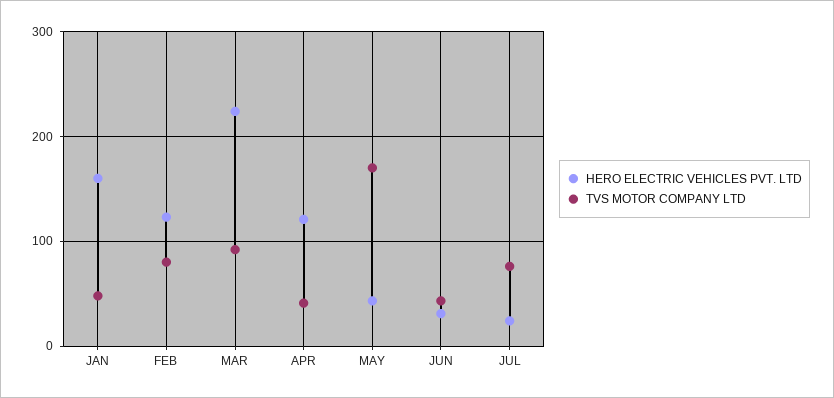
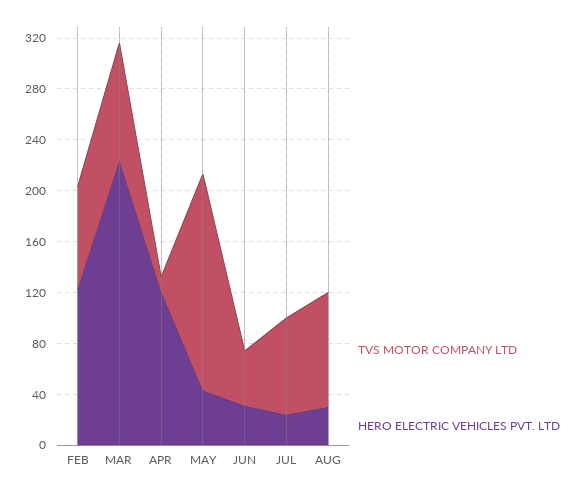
HERO ELECTRIC VEHICLES PVT. LTD, JAN: 160 -> none
TVS MOTOR COMPANY LTD, JAN: 50 -> none
TVS MOTOR COMPANY LTD, APR: 40 -> 10
TVS MOTOR COMPANY LTD, AUG: none -> 90
HERO ELECTRIC VEHICLES PVT. LTD, AUG: none -> 30

